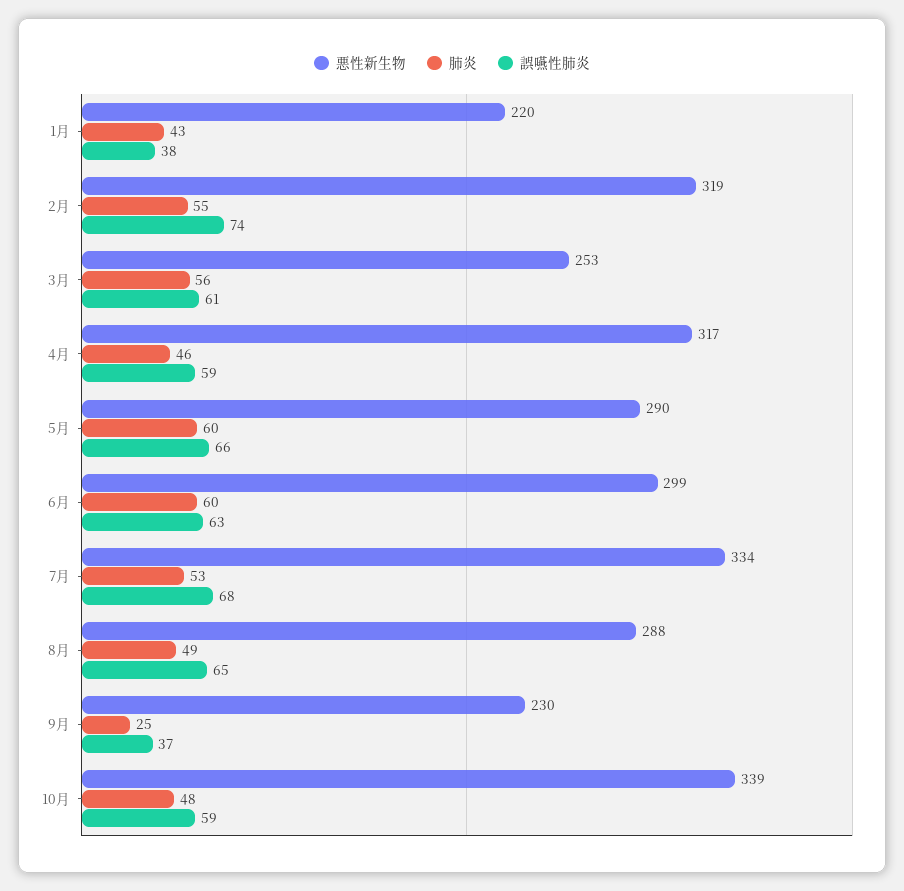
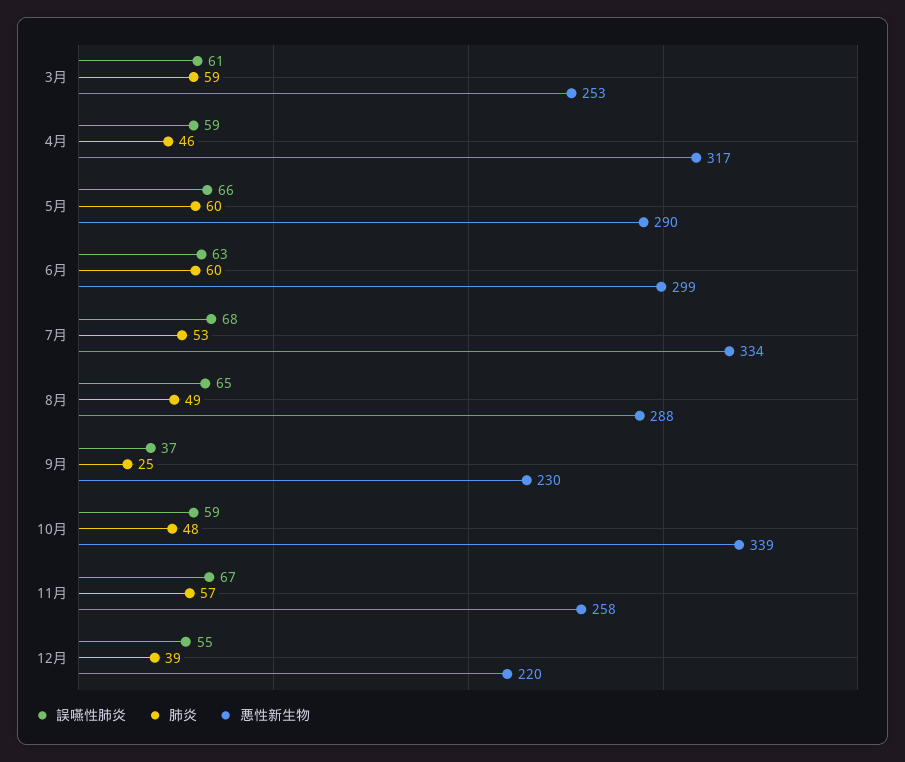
悪性新生物, 1月: 220 -> none
肺炎, 1月: 43 -> none
誤嚥性肺炎, 1月: 38 -> none
悪性新生物, 2月: 319 -> none
肺炎, 2月: 55 -> none
誤嚥性肺炎, 2月: 74 -> none
肺炎, 3月: 56 -> 59
誤嚥性肺炎, 11月: none -> 67
肺炎, 11月: none -> 57
悪性新生物, 11月: none -> 258
誤嚥性肺炎, 12月: none -> 55
肺炎, 12月: none -> 39
悪性新生物, 12月: none -> 220

